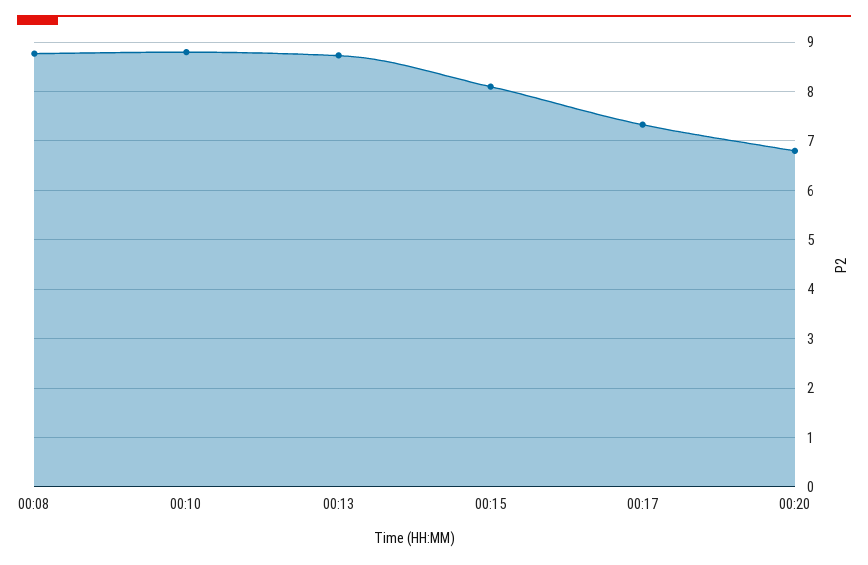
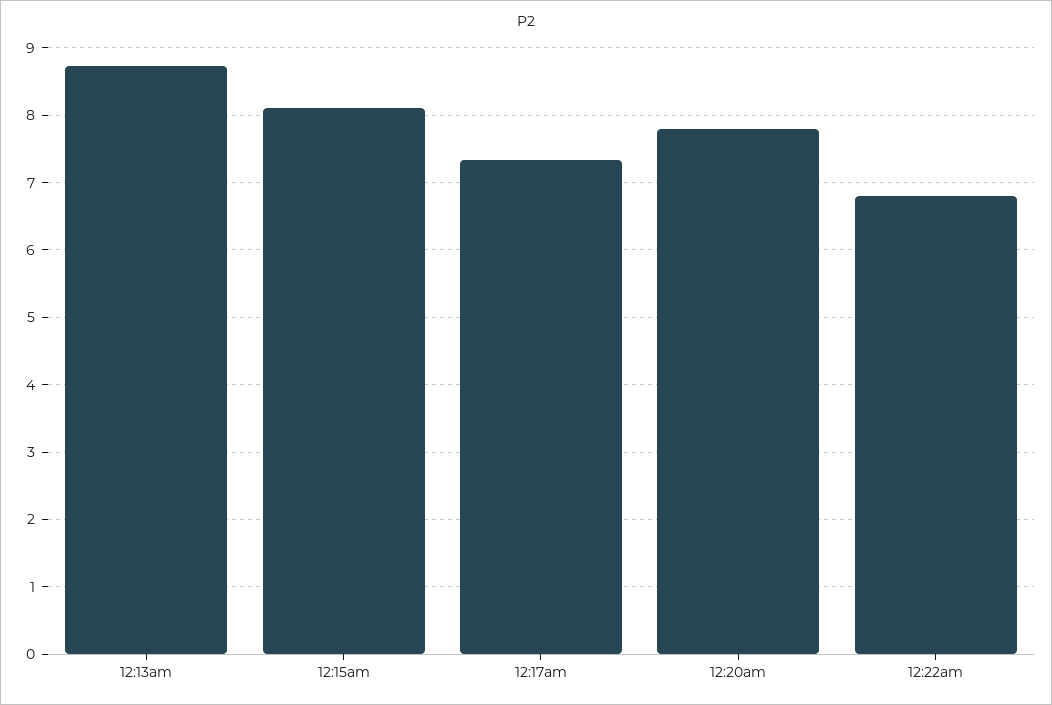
00:08: 8.8 -> none
00:10: 8.8 -> none
00:20: 6.8 -> 7.8
12:22am: none -> 6.8

